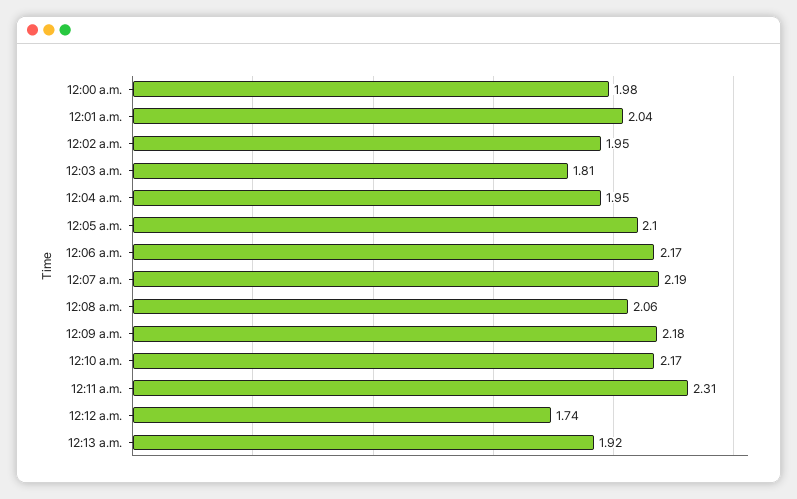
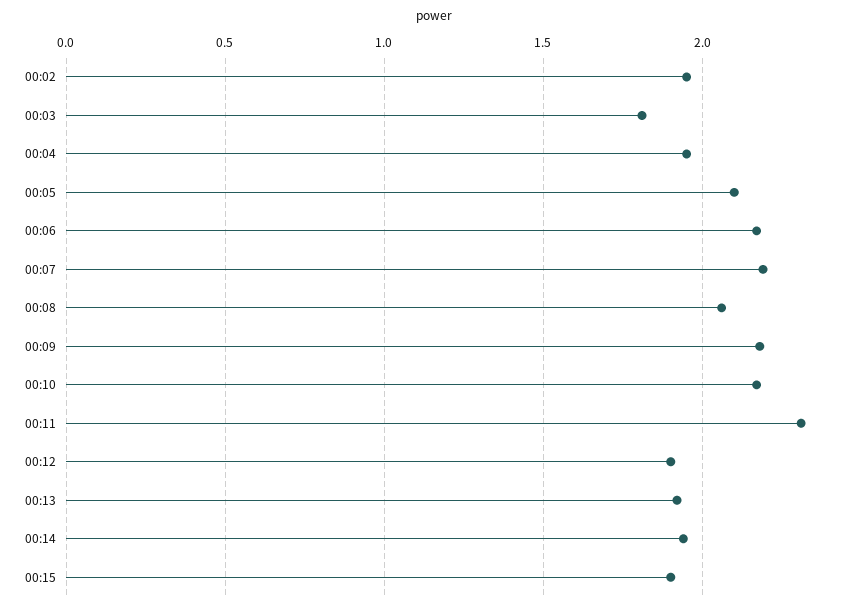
12:00 a.m.: 1.98 -> none
12:01 a.m.: 2.04 -> none
12:12 a.m.: 1.74 -> 1.9
00:14: none -> 1.95
00:15: none -> 1.9

